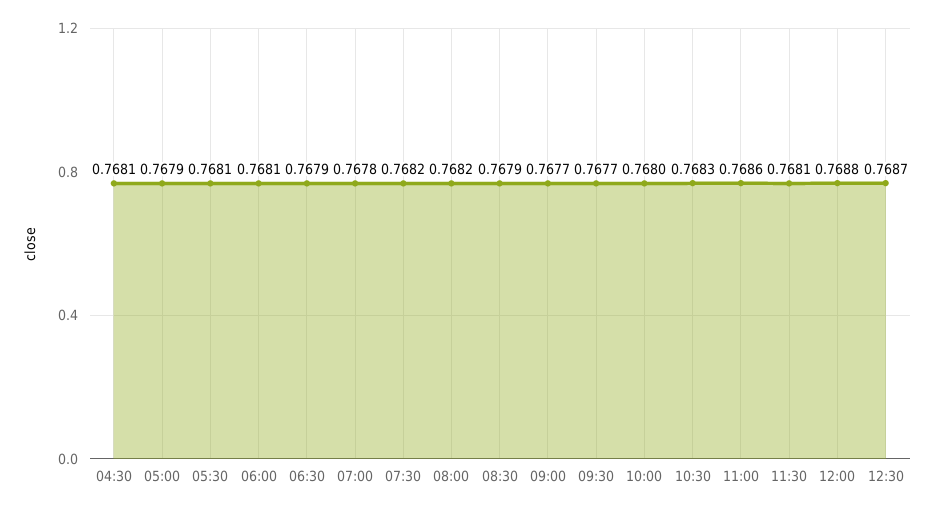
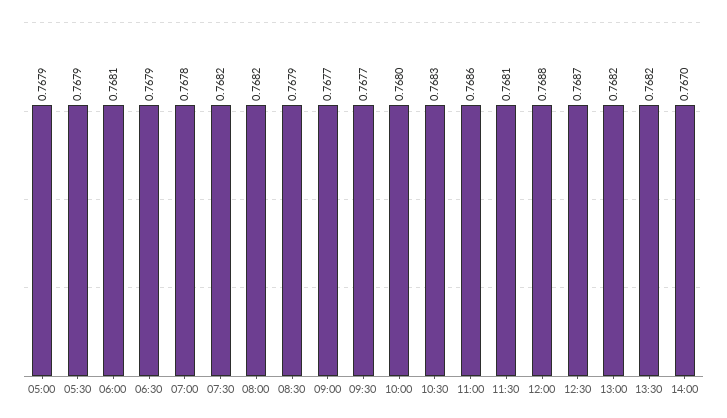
04:30: 0.7681 -> none
05:30: 0.7681 -> 0.7679
13:00: none -> 0.7682
13:30: none -> 0.7682
14:00: none -> 0.767

